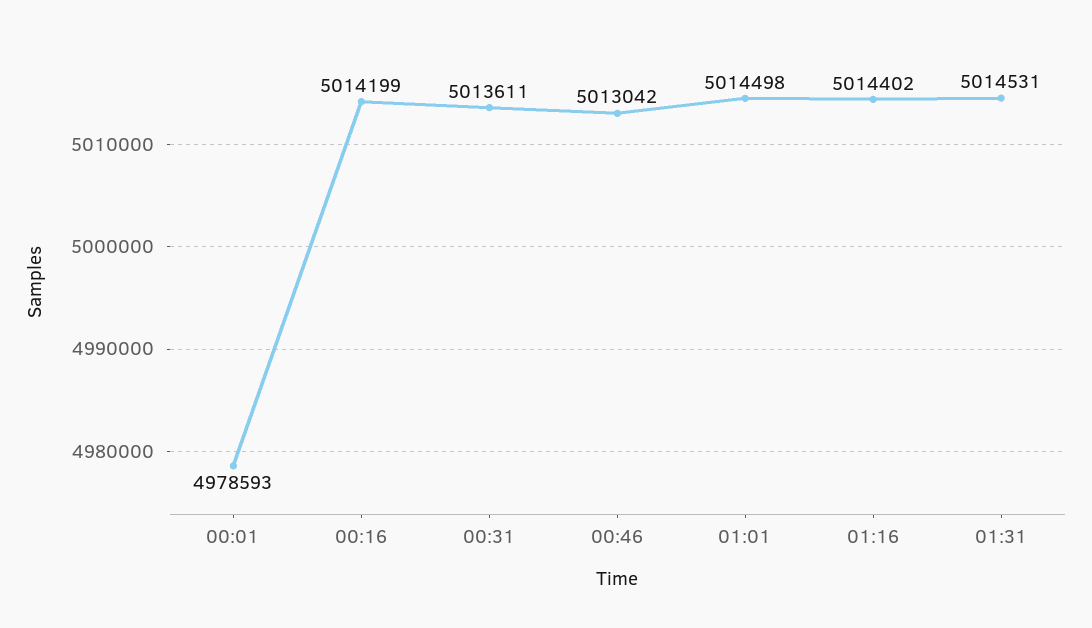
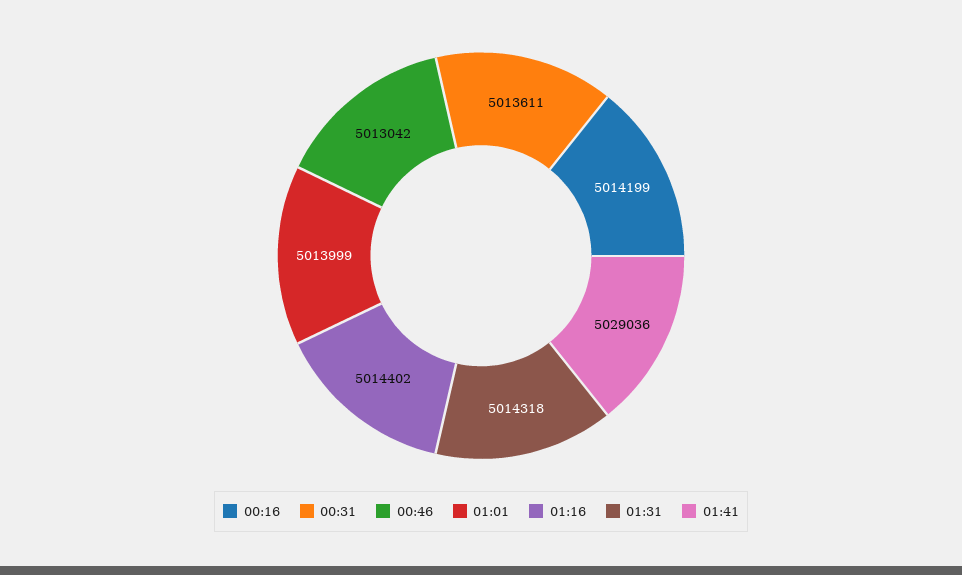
00:01: 4978593 -> none
01:01: 5014498 -> 5013999
01:31: 5014531 -> 5014318
01:41: none -> 5029036

